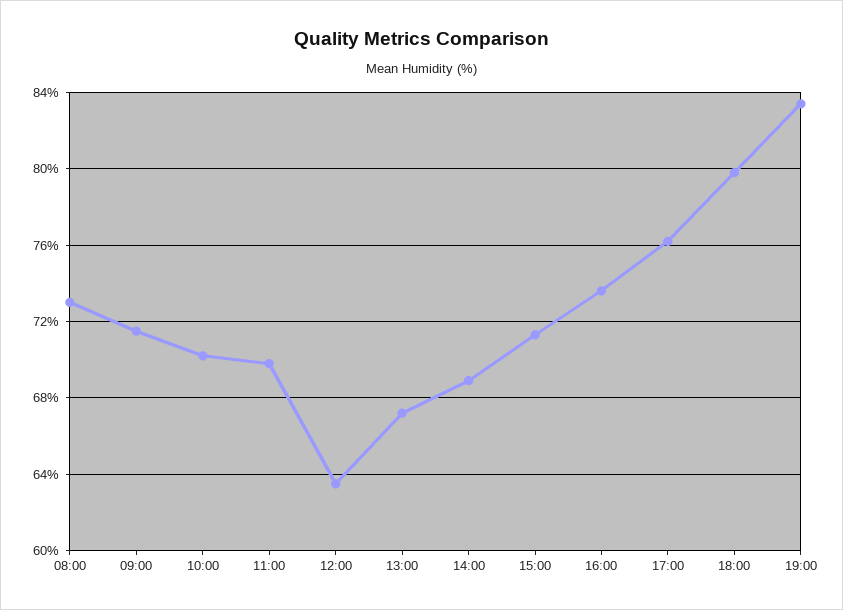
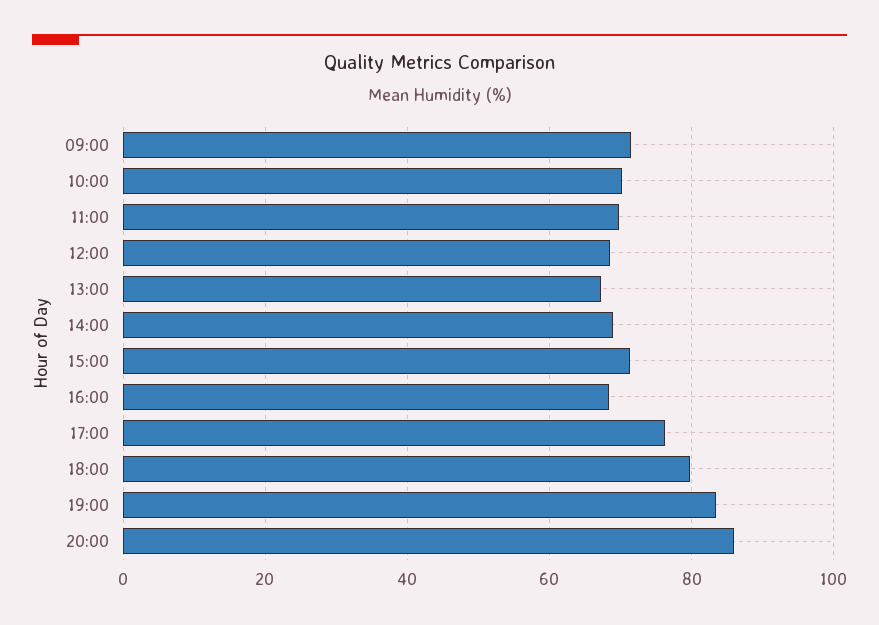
08:00: 73 -> none
12:00: 63.5 -> 68
16:00: 73.5 -> 68
20:00: none -> 86

